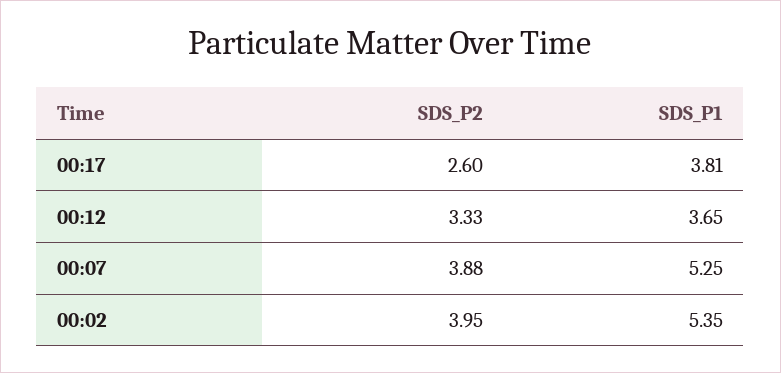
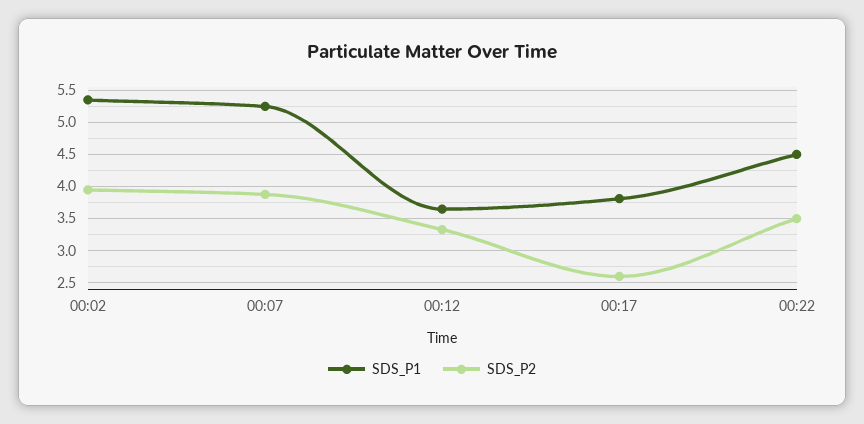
SDS_P1, 00:22: none -> 4.5
SDS_P2, 00:22: none -> 3.5

